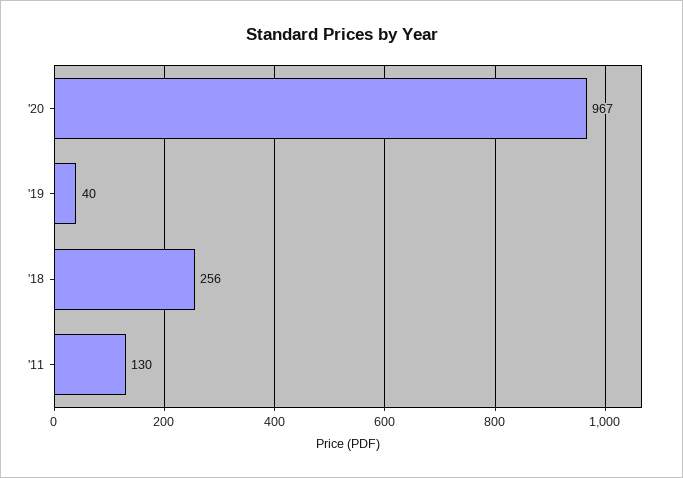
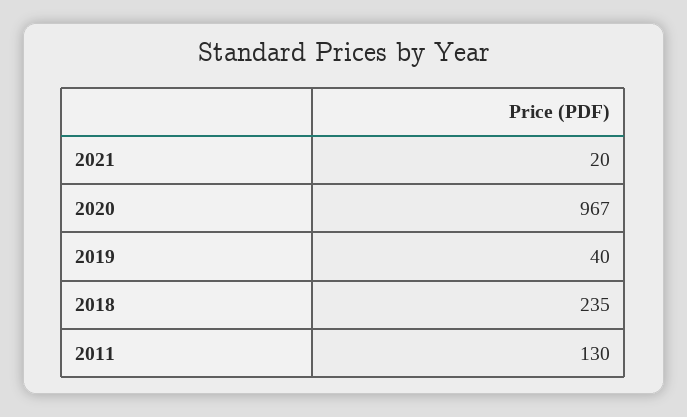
'18: 256 -> 235
2021: none -> 20

